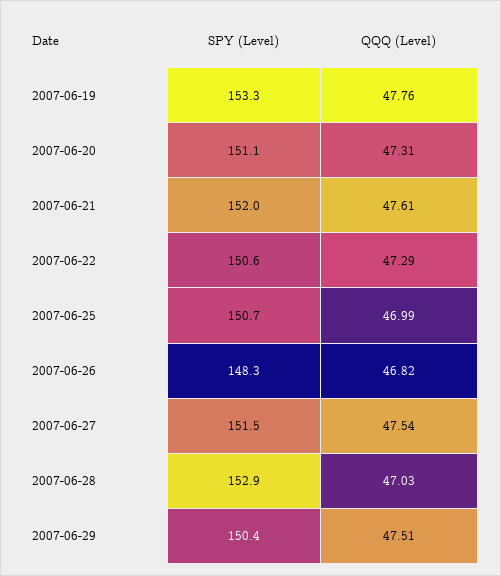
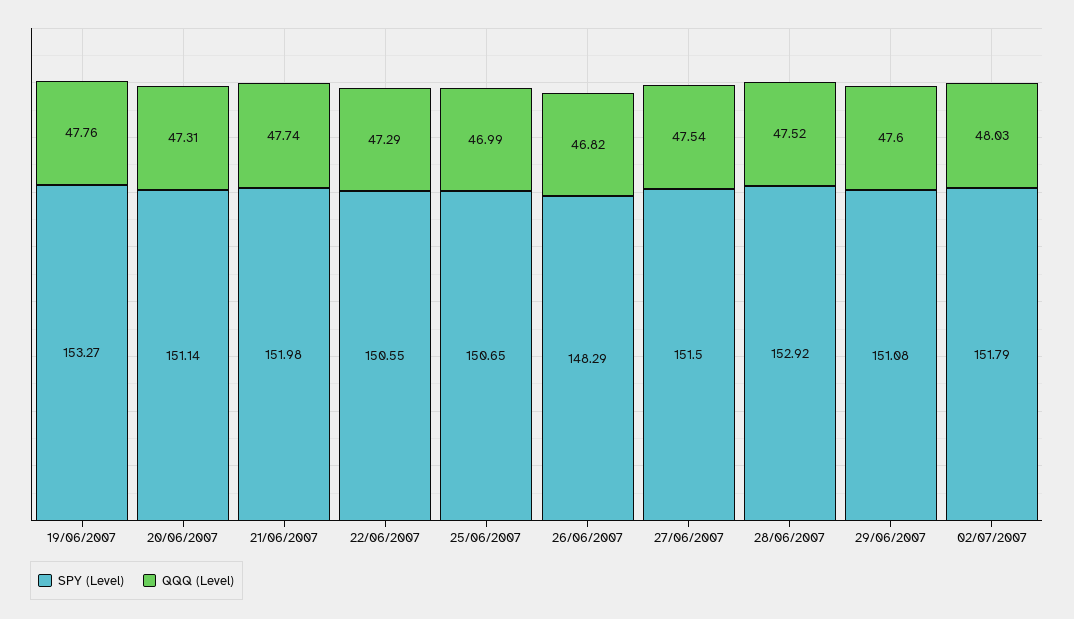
QQQ (Level), 2007-06-21: 47.61 -> 47.74
QQQ (Level), 2007-06-28: 47.03 -> 47.52
SPY (Level), 2007-06-29: 150.4 -> 151.08
QQQ (Level), 2007-06-29: 47.51 -> 47.6
SPY (Level), 02/07/2007: none -> 151.79
QQQ (Level), 02/07/2007: none -> 48.03

